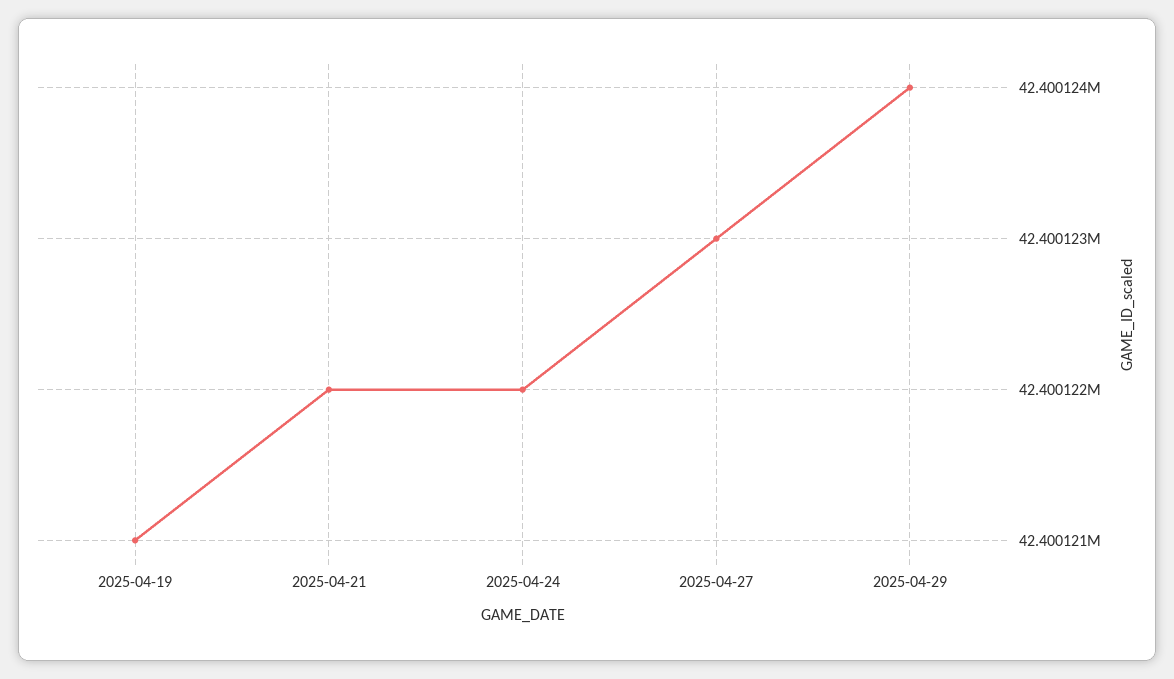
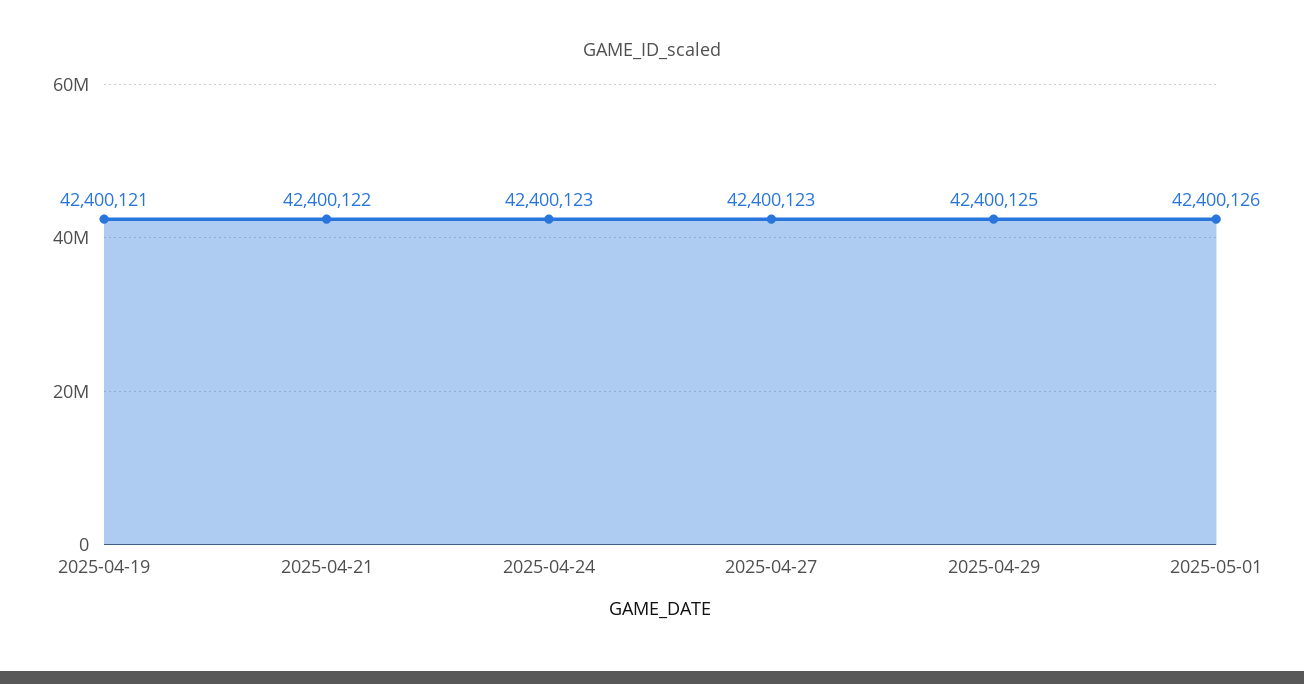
2025-04-24: 42400122 -> 42400123
2025-04-29: 42400124 -> 42400125
2025-05-01: none -> 42400126

